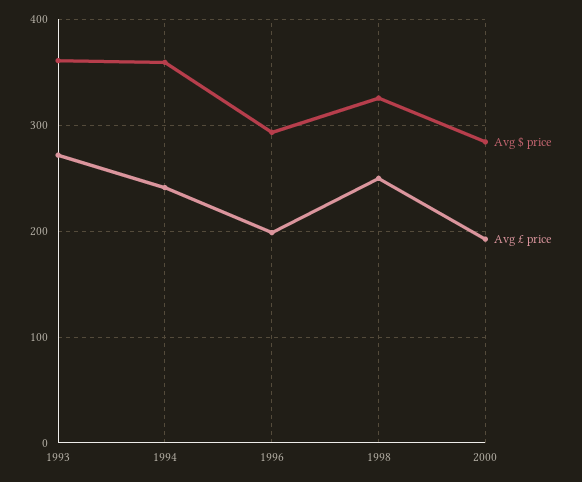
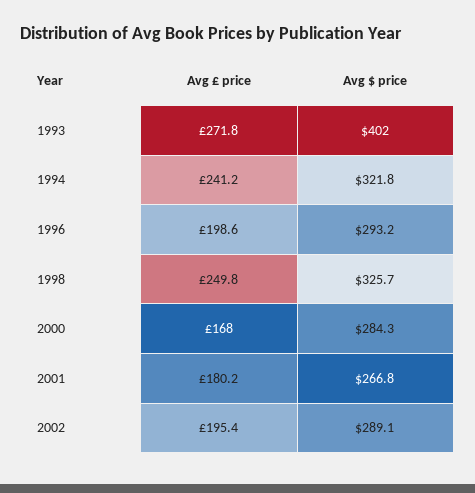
Avg $ price, 1993: 360 -> 402
Avg $ price, 1994: 360 -> 321.8
Avg £ price, 2000: 190 -> 168
Avg £ price, 2001: none -> 180.2
Avg $ price, 2001: none -> 266.8
Avg £ price, 2002: none -> 195.4
Avg $ price, 2002: none -> 289.1

